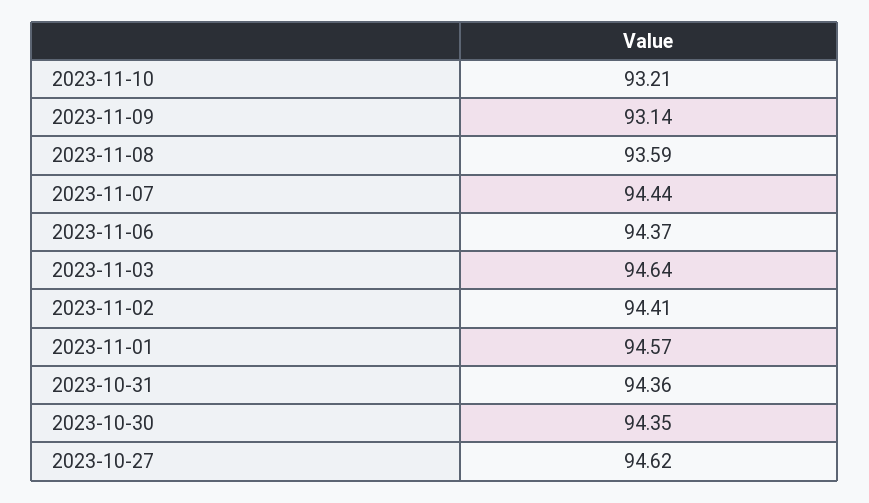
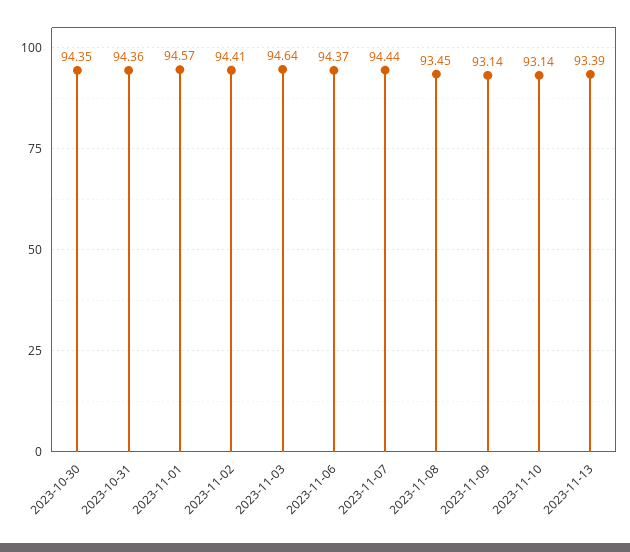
2023-11-10: 93.21 -> 93.14
2023-11-08: 93.59 -> 93.45
2023-10-27: 94.62 -> none
2023-11-13: none -> 93.39

